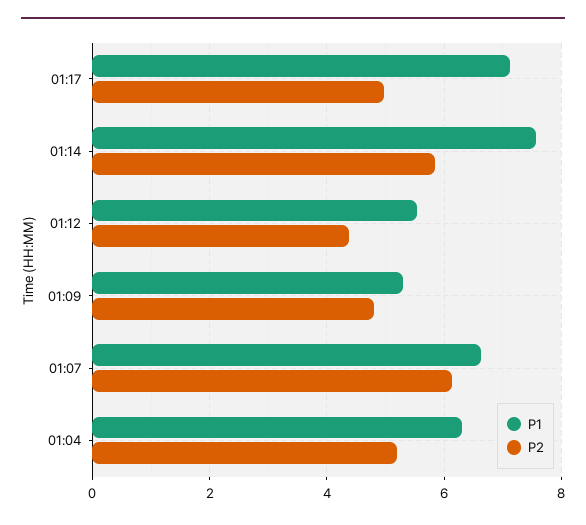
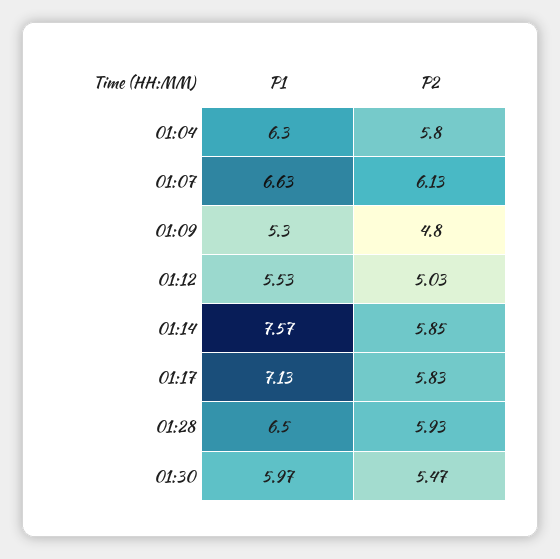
P2, 01:17: 5 -> 5.83
P2, 01:12: 4.4 -> 5.03
P2, 01:04: 5.2 -> 5.8
P1, 01:28: none -> 6.5
P2, 01:28: none -> 5.93
P1, 01:30: none -> 5.97
P2, 01:30: none -> 5.47

